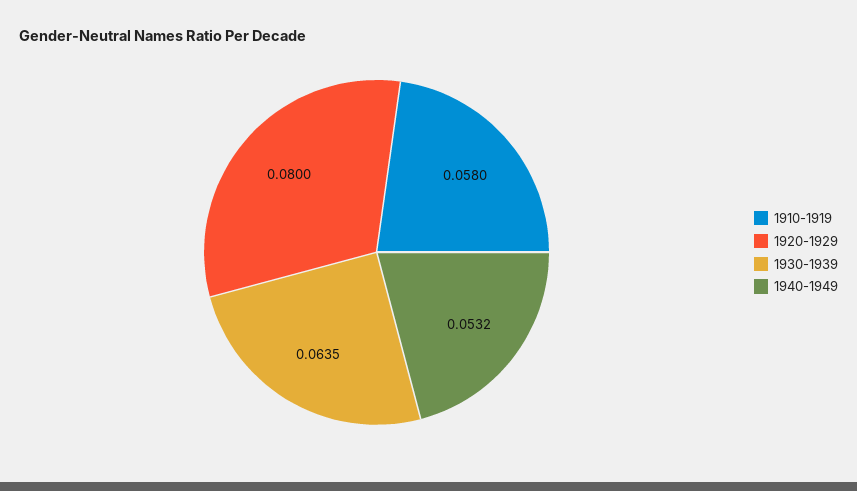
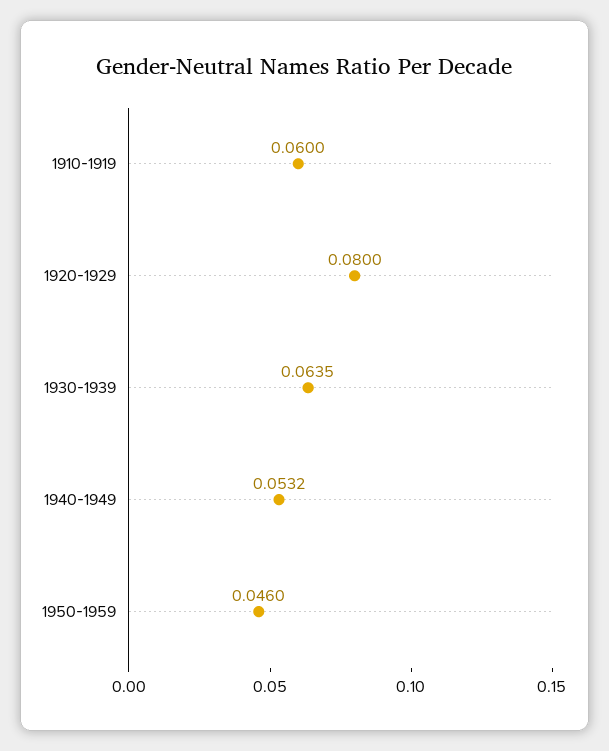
1910-1919: 0.058 -> 0.06
1950-1959: none -> 0.046

